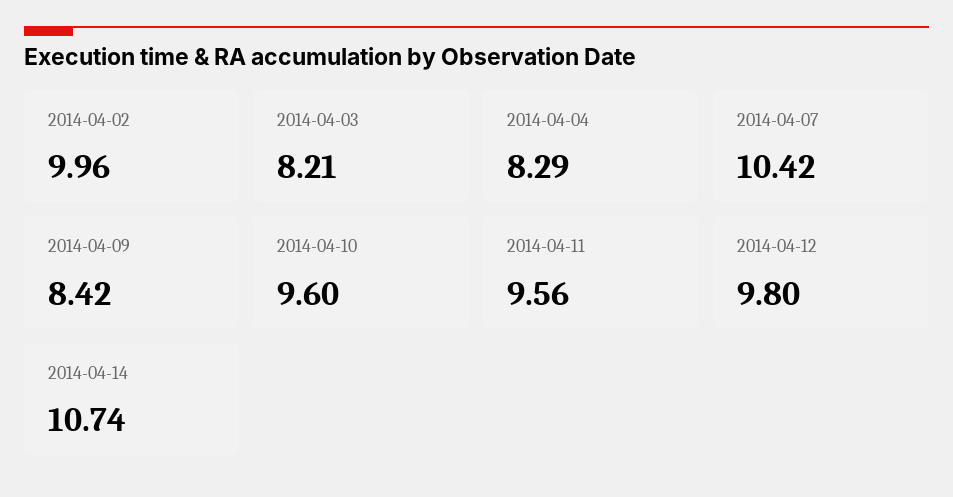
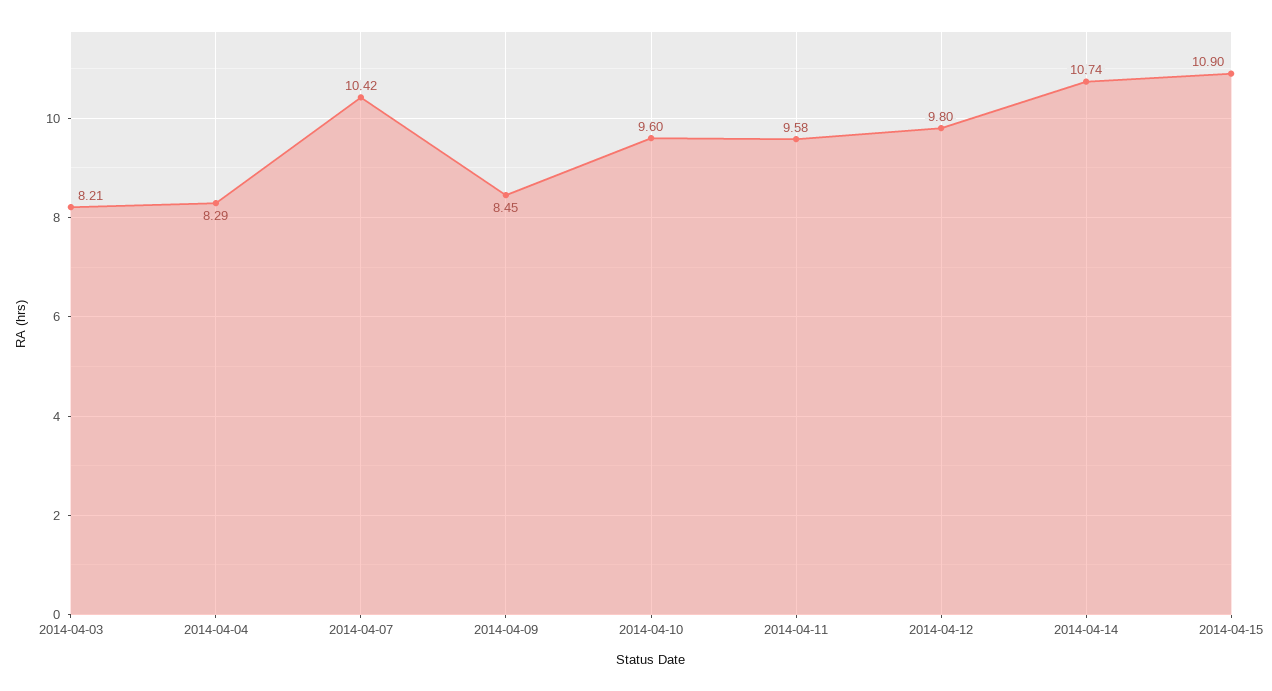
2014-04-02: 9.96 -> none
2014-04-09: 8.42 -> 8.45
2014-04-11: 9.56 -> 9.58
2014-04-15: none -> 10.9

